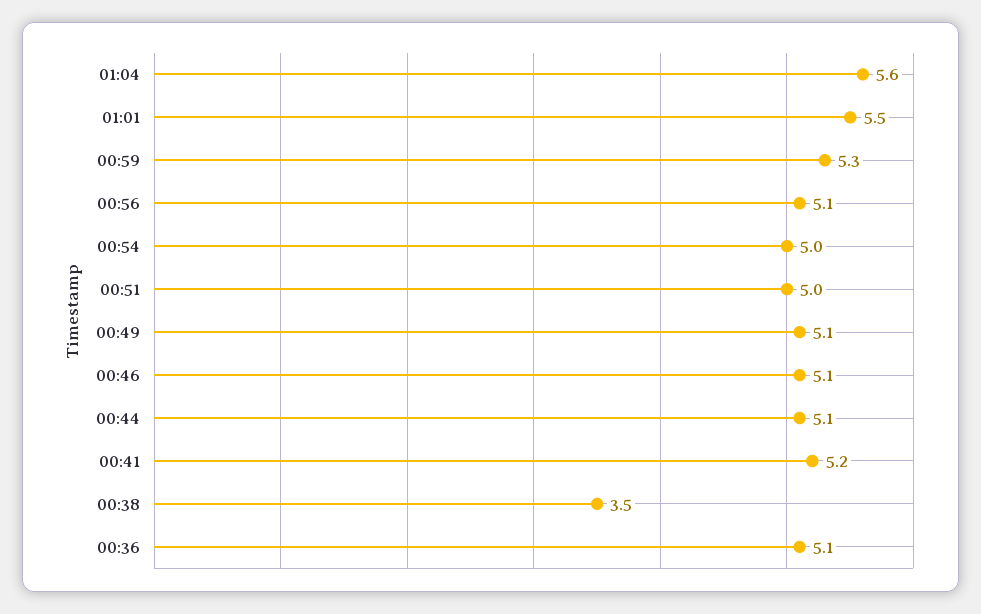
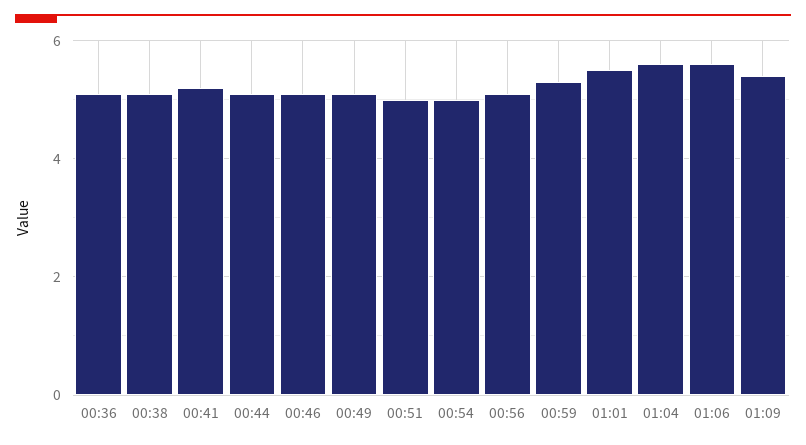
00:38: 3.5 -> 5
01:06: none -> 5.5
01:09: none -> 5.5

